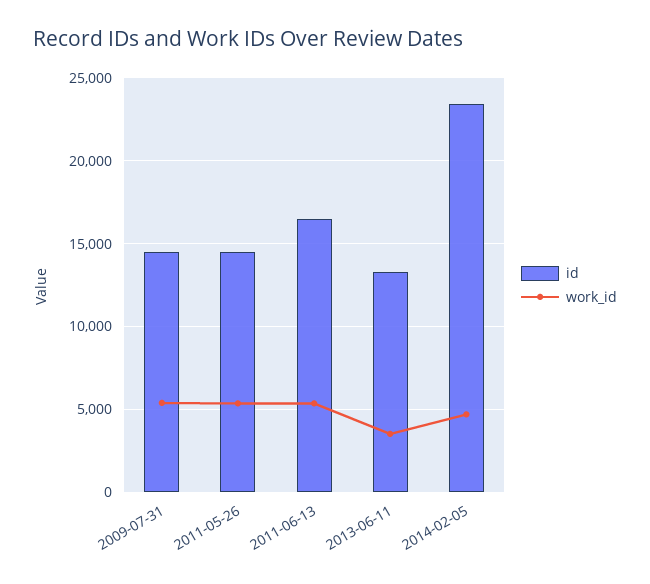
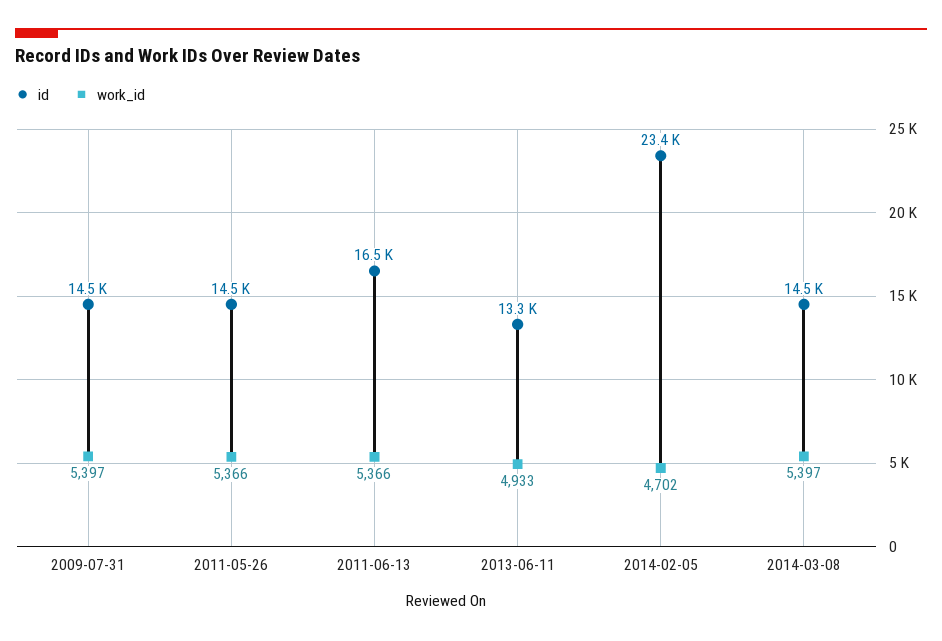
work_id, 2013-06-11: 3500 -> 4933
id, 2014-03-08: none -> 14500
work_id, 2014-03-08: none -> 5397

